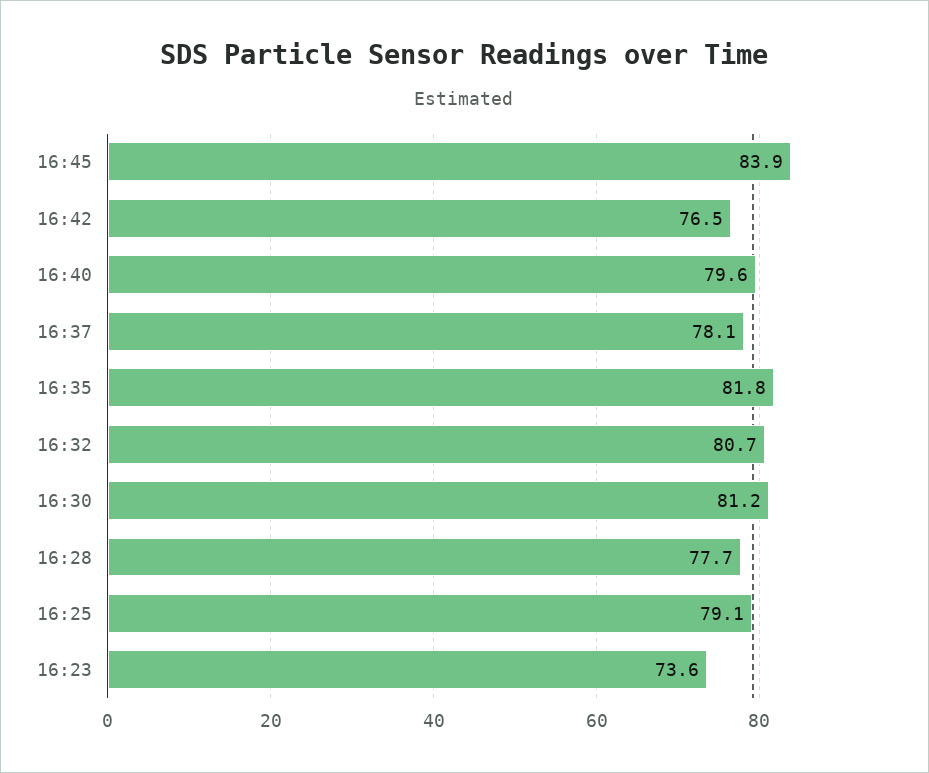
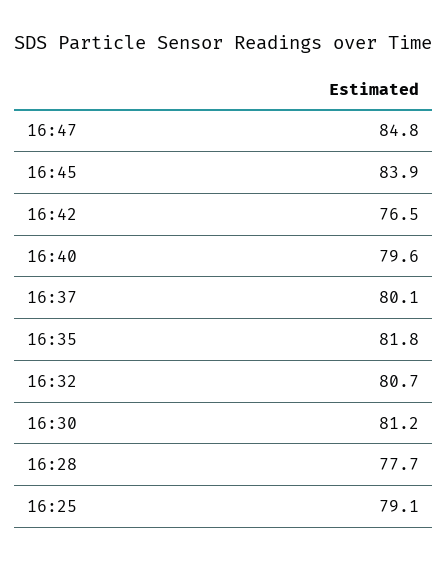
16:37: 78.1 -> 80.1
16:23: 73.6 -> none
16:47: none -> 84.8

